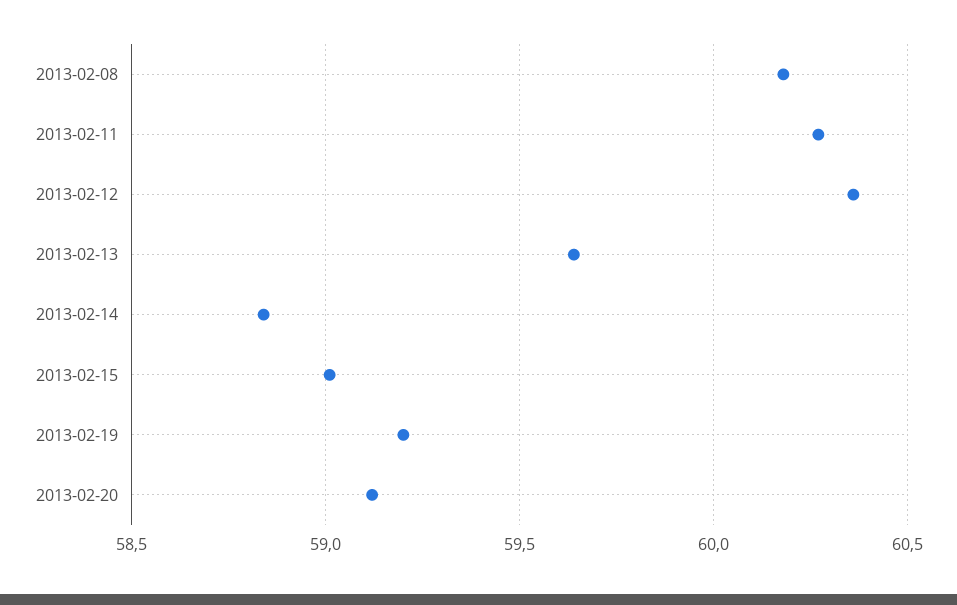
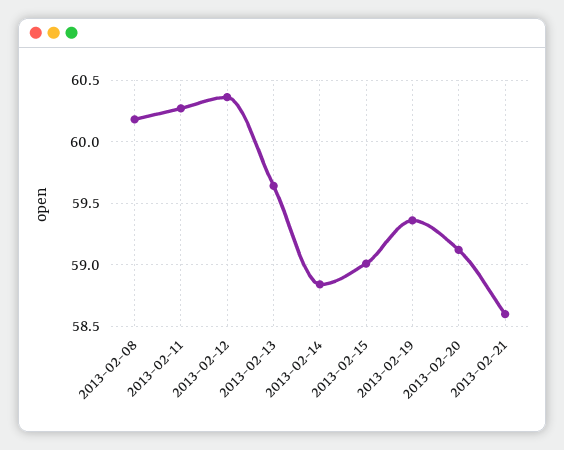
2013-02-19: 59.2 -> 59.35
2013-02-21: none -> 58.6

